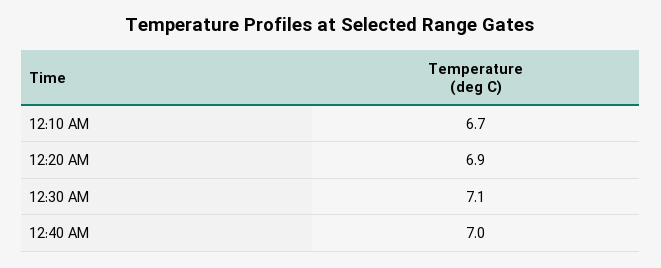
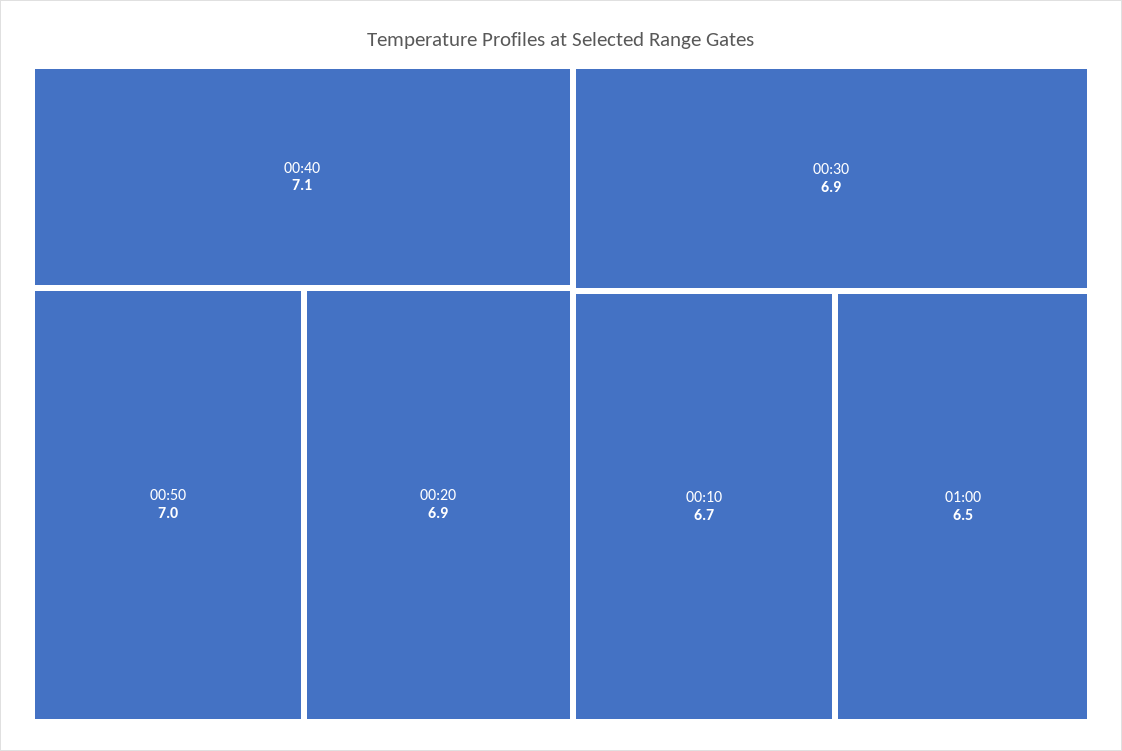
12:30 AM: 7.1 -> 6.9
12:40 AM: 7 -> 7.1
00:50: none -> 7
01:00: none -> 6.5

